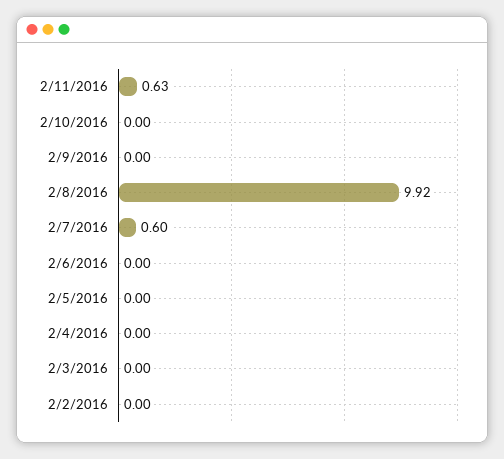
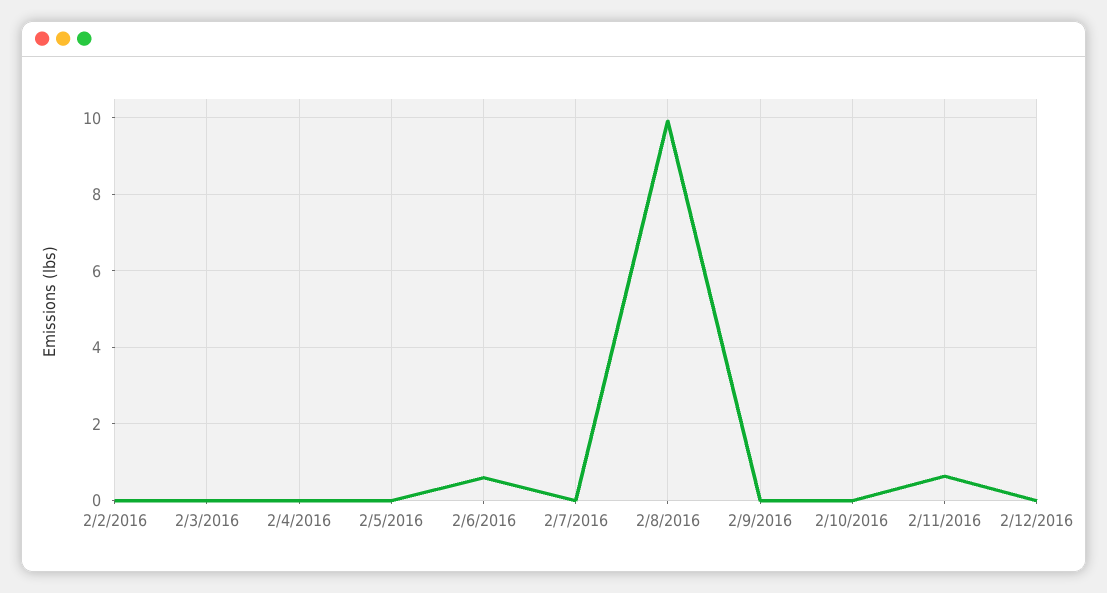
2/7/2016: 0.6 -> 0
2/6/2016: 0 -> 0.6
2/12/2016: none -> 0

